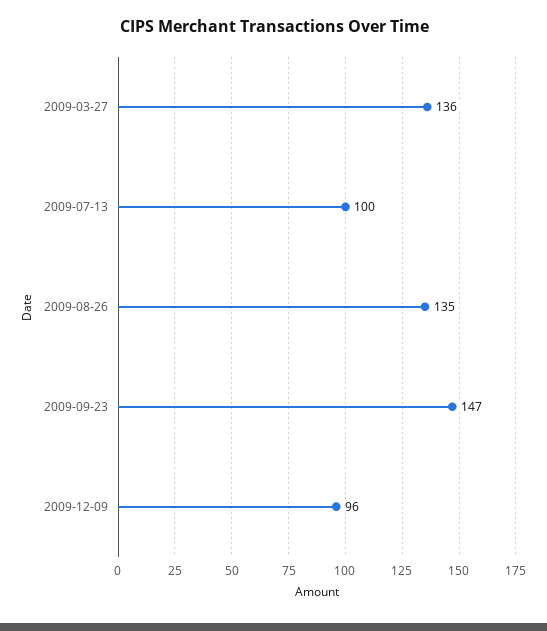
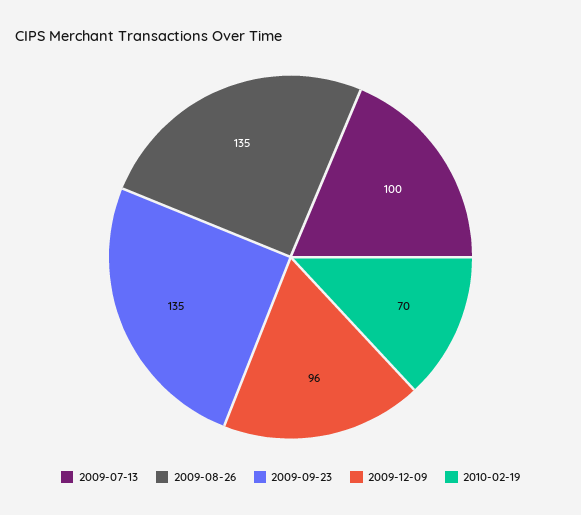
2009-03-27: 136 -> none
2009-09-23: 147 -> 135
2010-02-19: none -> 70

